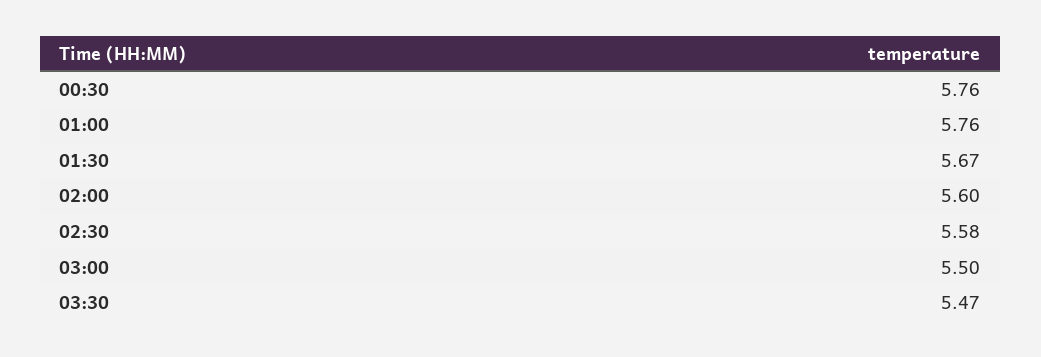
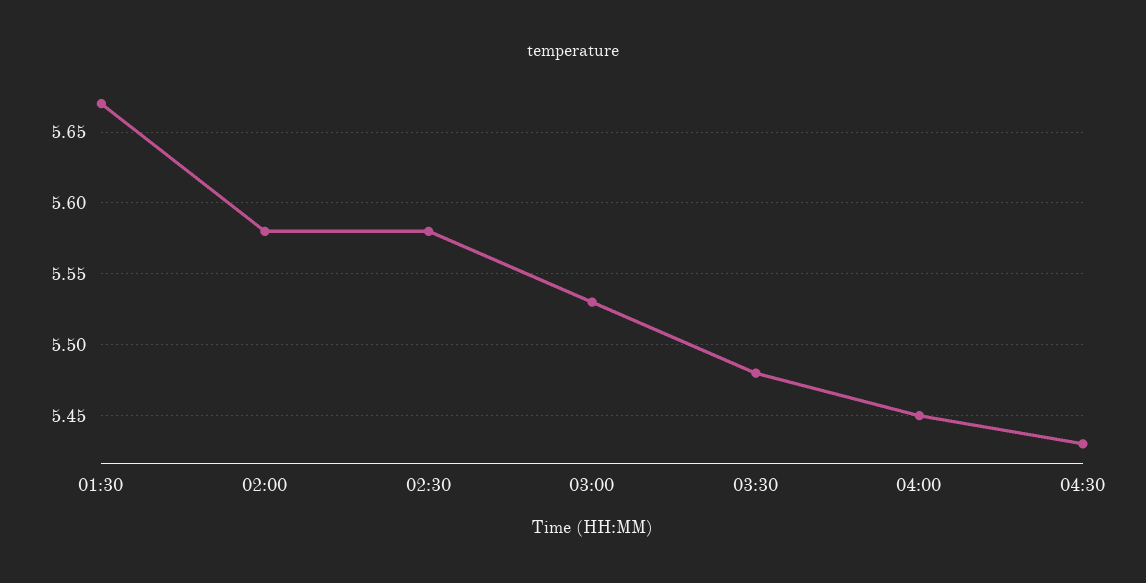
00:30: 5.76 -> none
01:00: 5.76 -> none
02:00: 5.6 -> 5.58
03:00: 5.5 -> 5.53
03:30: 5.47 -> 5.48
04:00: none -> 5.45
04:30: none -> 5.43

